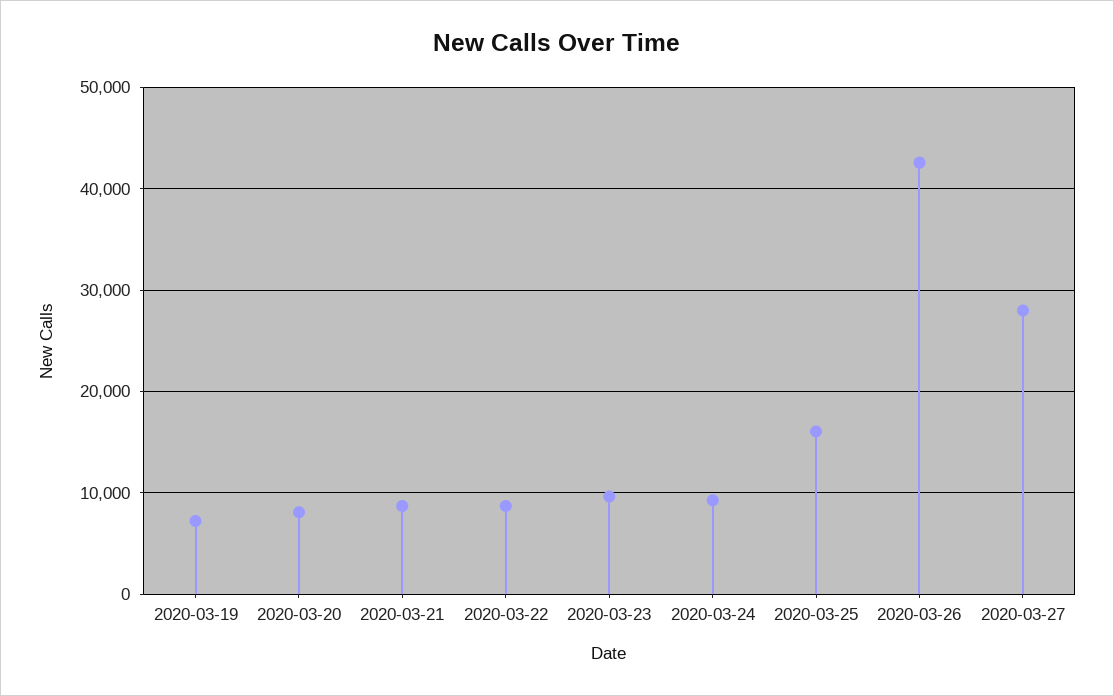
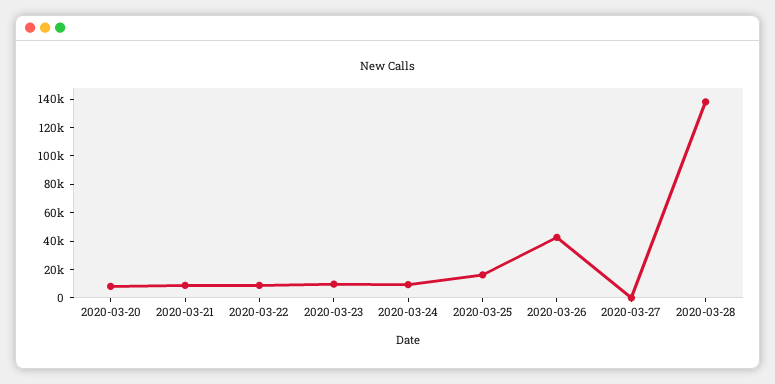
2020-03-19: 7000 -> none
2020-03-27: 28000 -> 0
2020-03-28: none -> 140000

